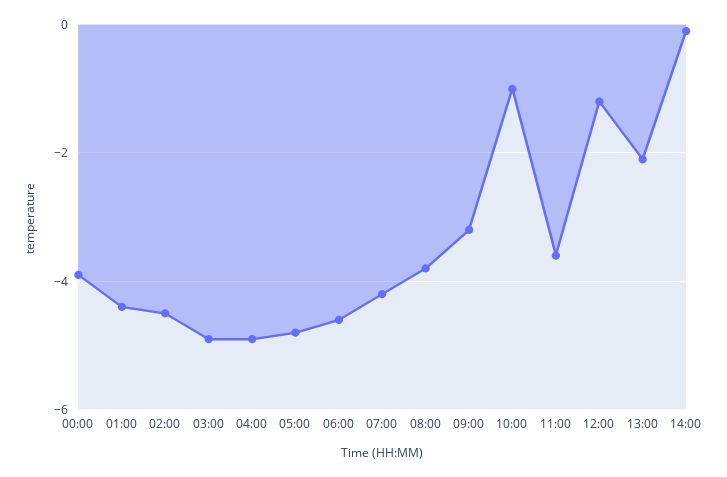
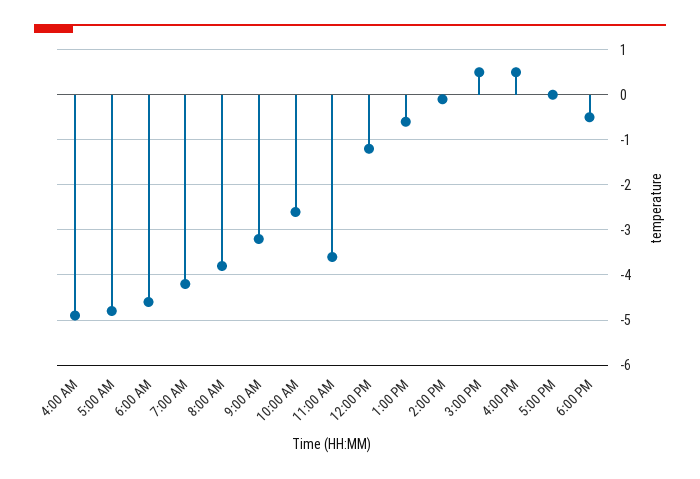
00:00: -4 -> none
01:00: -4.5 -> none
02:00: -4.5 -> none
03:00: -5 -> none
10:00: -1 -> -2.5
13:00: -2 -> -0.5
3:00 PM: none -> 0.5
4:00 PM: none -> 0.5
5:00 PM: none -> 0
6:00 PM: none -> -0.5

